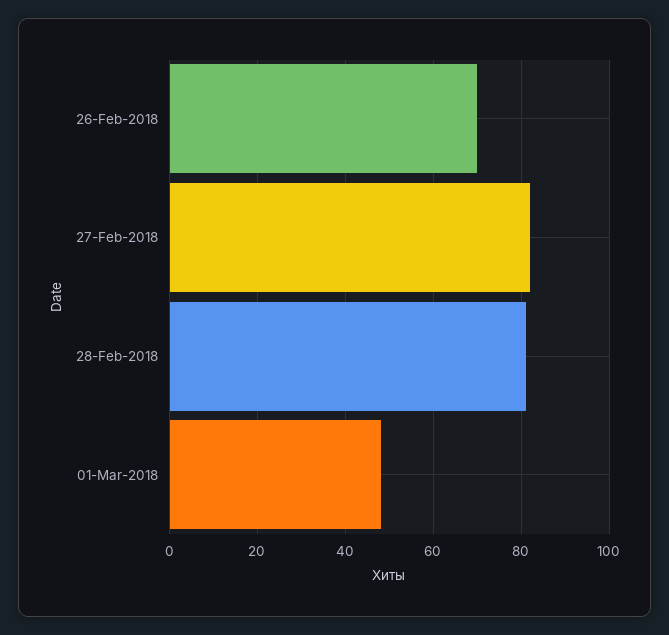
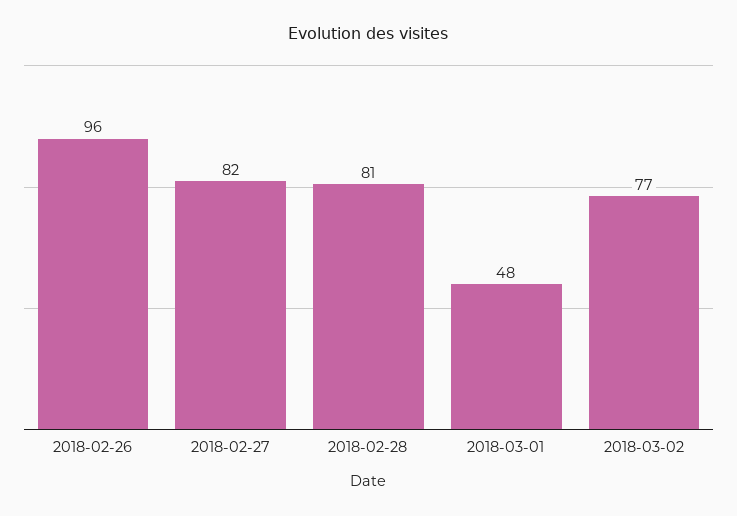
26-Feb-2018: 70 -> 96
2018-03-02: none -> 77

